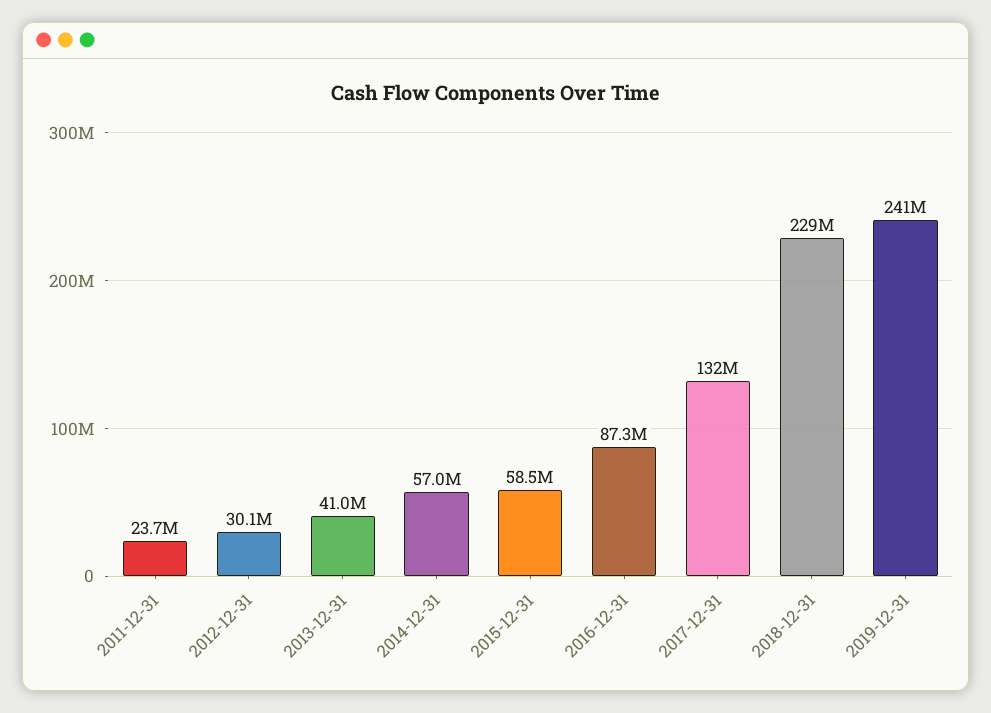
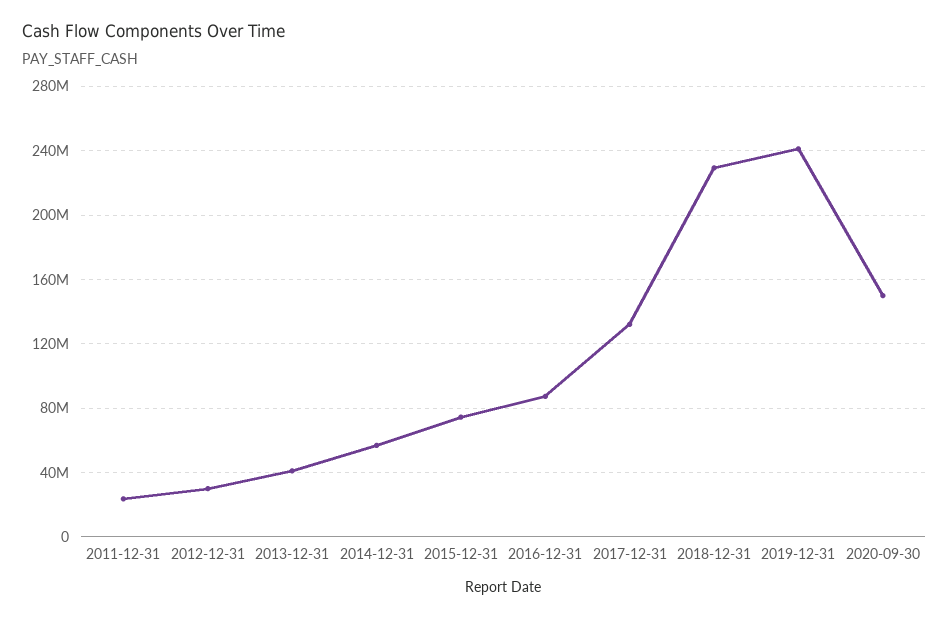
2015-12-31: 58500000 -> 75000000
2020-09-30: none -> 150000000

